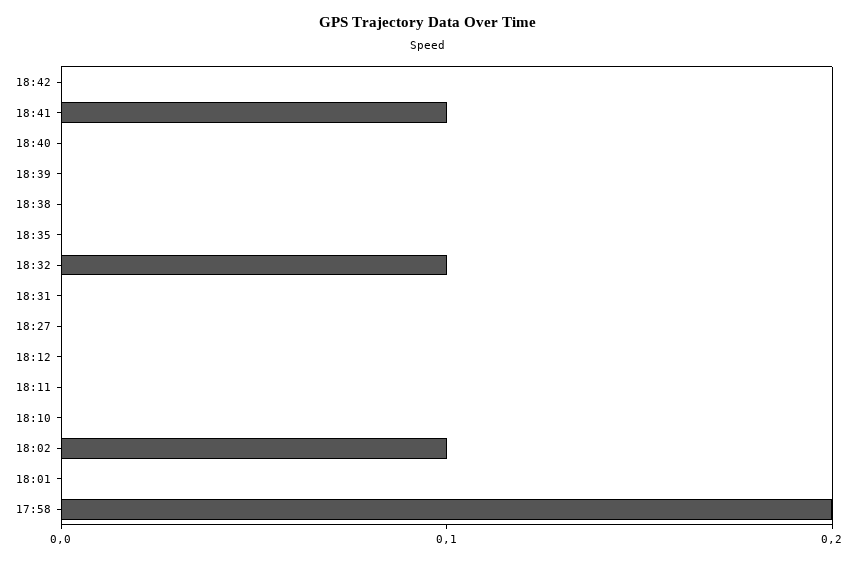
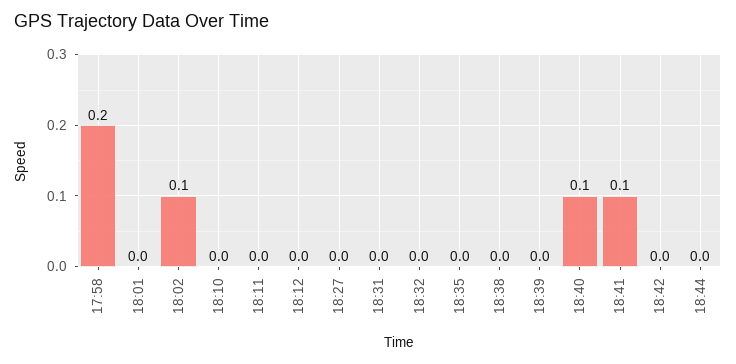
18:40: 0 -> 0.1
18:32: 0.1 -> 0
18:44: none -> 0

